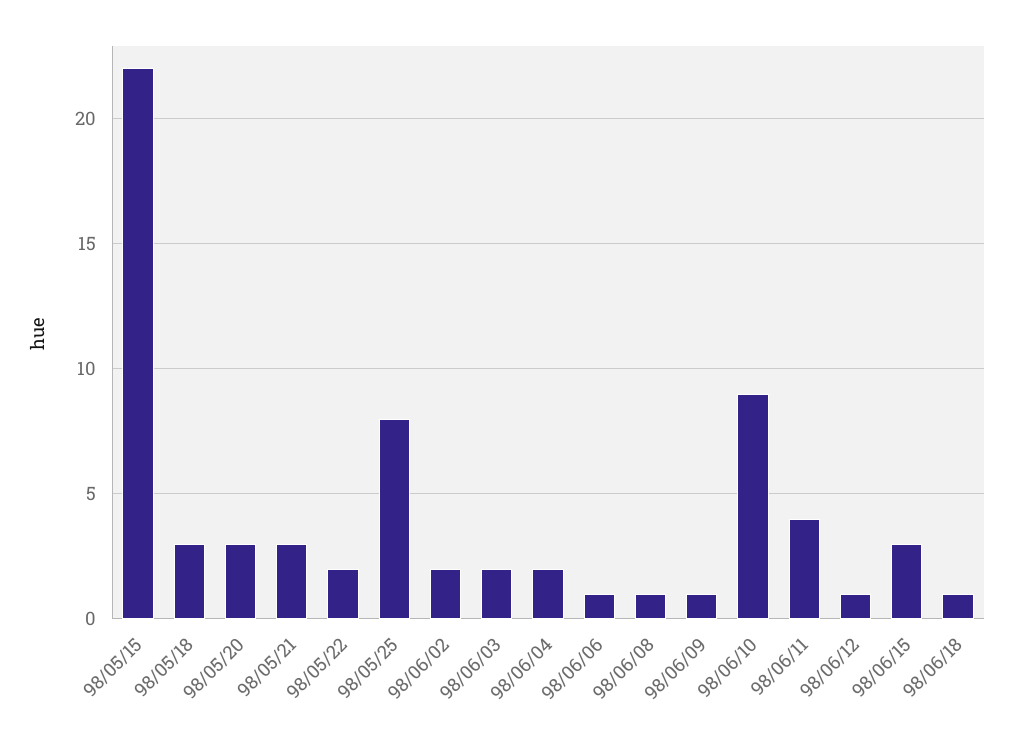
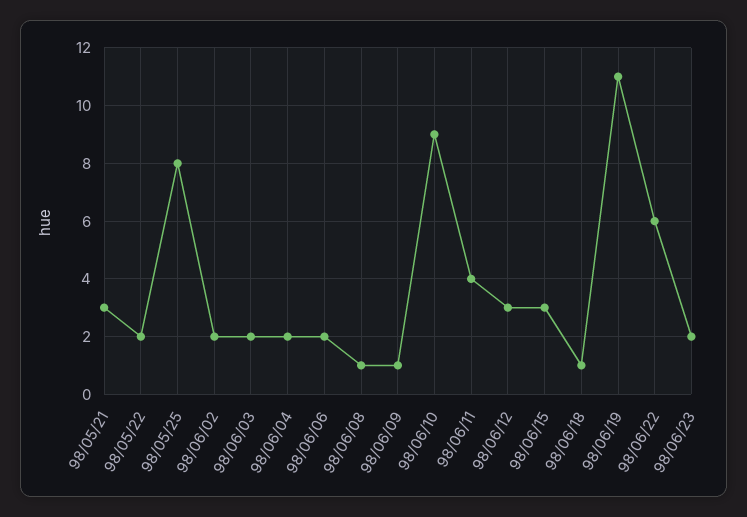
98/05/15: 22 -> none
98/05/18: 3 -> none
98/05/20: 3 -> none
98/06/06: 1 -> 2
98/06/12: 1 -> 3
98/06/19: none -> 11
98/06/22: none -> 6
98/06/23: none -> 2

